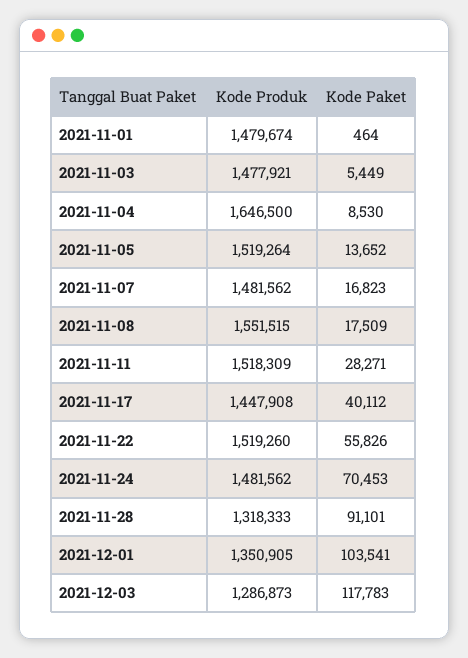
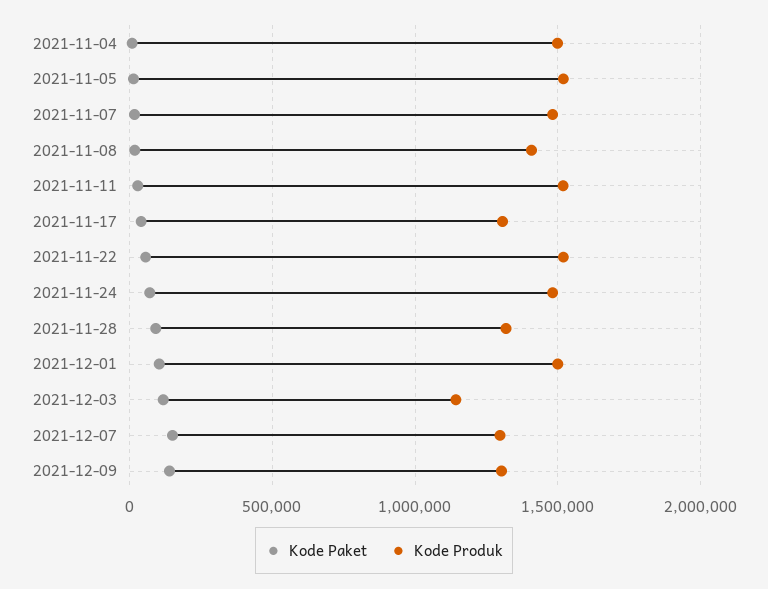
Kode Produk, 2021-11-01: 1479674 -> none
Kode Paket, 2021-11-01: 464 -> none
Kode Produk, 2021-11-03: 1477921 -> none
Kode Paket, 2021-11-03: 5449 -> none
Kode Produk, 2021-11-04: 1646500 -> 1500000
Kode Produk, 2021-11-08: 1551515 -> 1400000
Kode Produk, 2021-11-17: 1447908 -> 1300000
Kode Produk, 2021-12-01: 1350905 -> 1500000
Kode Produk, 2021-12-03: 1286873 -> 1150000
Kode Paket, 2021-12-07: none -> 150000
Kode Produk, 2021-12-07: none -> 1300000
Kode Paket, 2021-12-09: none -> 150000
Kode Produk, 2021-12-09: none -> 1300000

